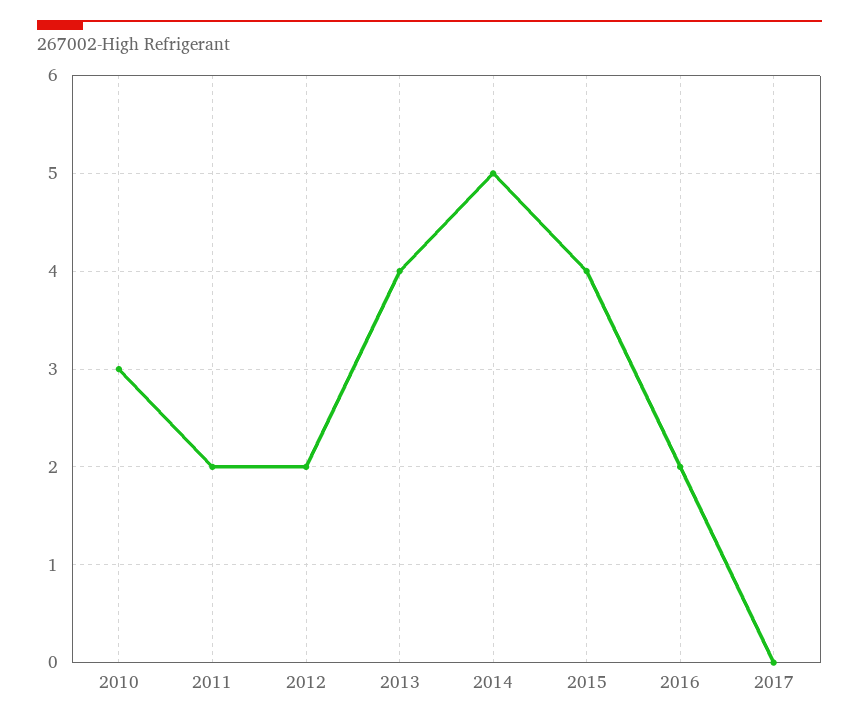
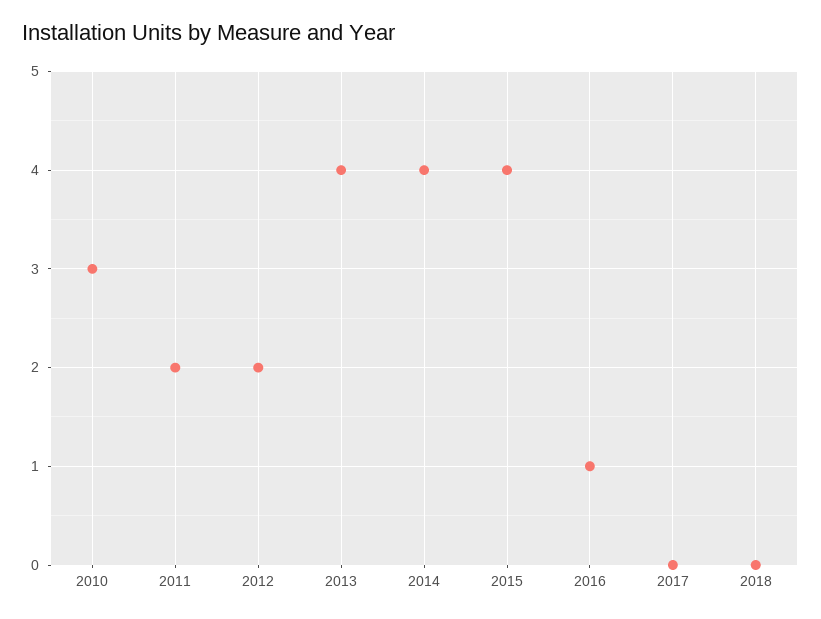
2014: 5 -> 4
2016: 2 -> 1
2018: none -> 0

